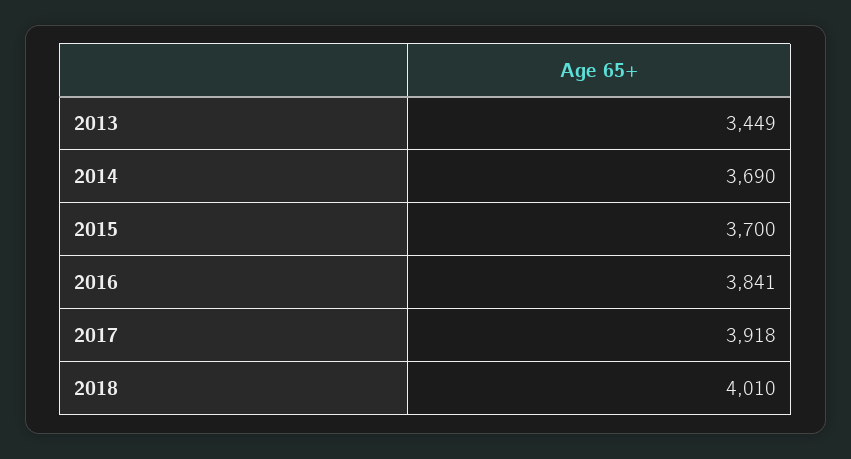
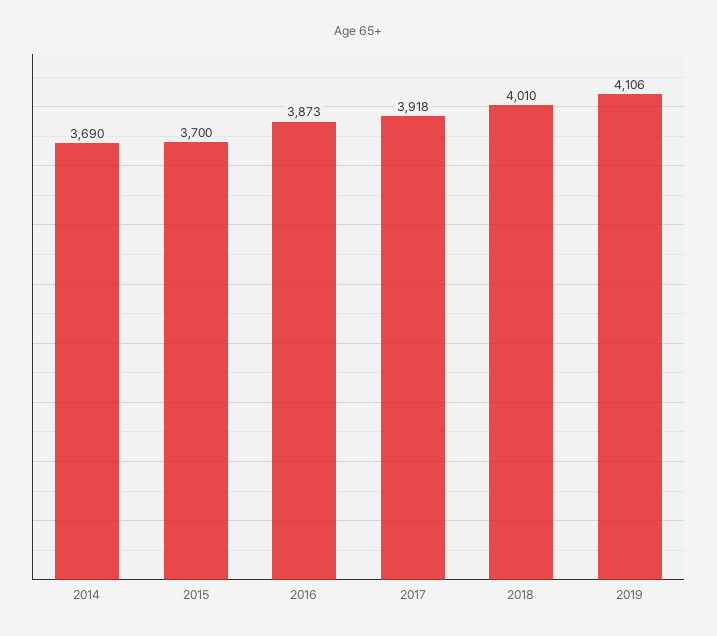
2013: 3449 -> none
2016: 3841 -> 3873
2019: none -> 4106

